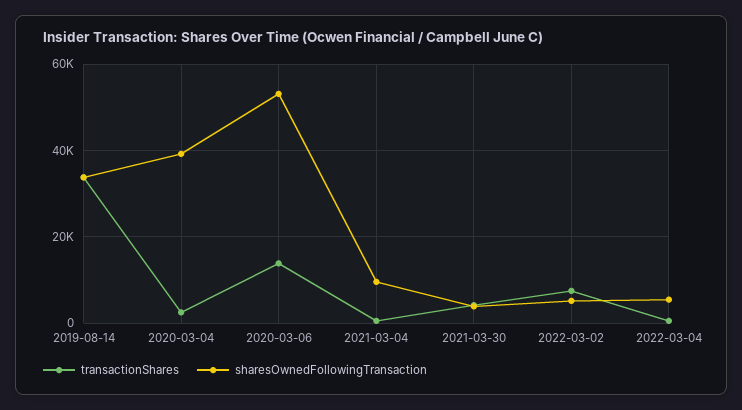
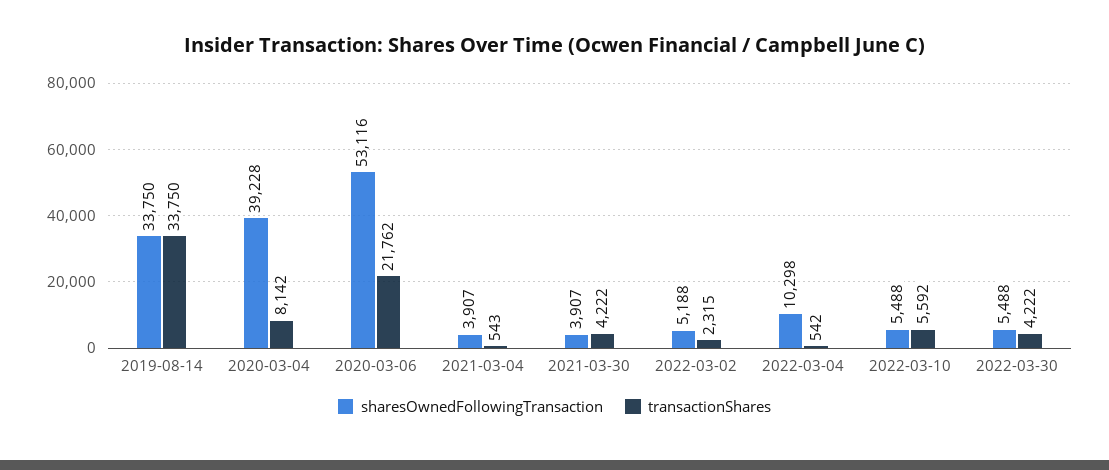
transactionShares, 2020-03-04: 2000 -> 8142
transactionShares, 2020-03-06: 14000 -> 21762
sharesOwnedFollowingTransaction, 2021-03-04: 10000 -> 3907
transactionShares, 2022-03-02: 8000 -> 2315
sharesOwnedFollowingTransaction, 2022-03-04: 6000 -> 10298
sharesOwnedFollowingTransaction, 2022-03-10: none -> 5488
transactionShares, 2022-03-10: none -> 5592
sharesOwnedFollowingTransaction, 2022-03-30: none -> 5488
transactionShares, 2022-03-30: none -> 4222

